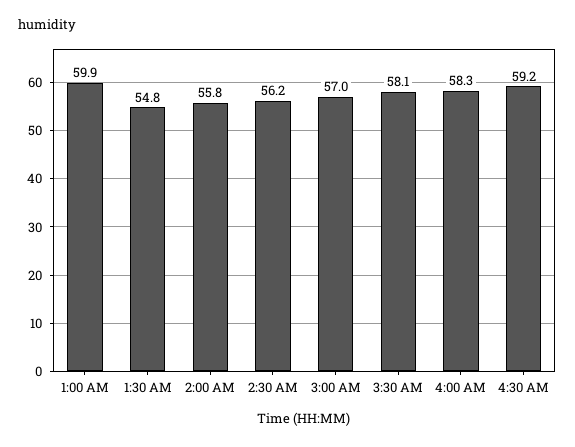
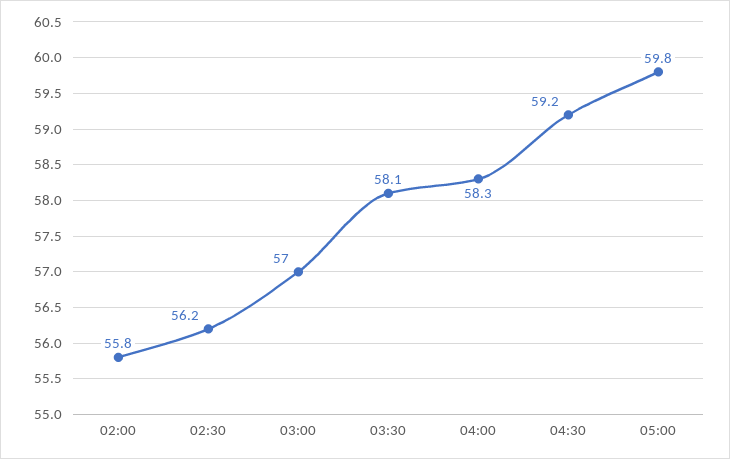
1:00 AM: 59.9 -> none
1:30 AM: 54.8 -> none
05:00: none -> 59.8

